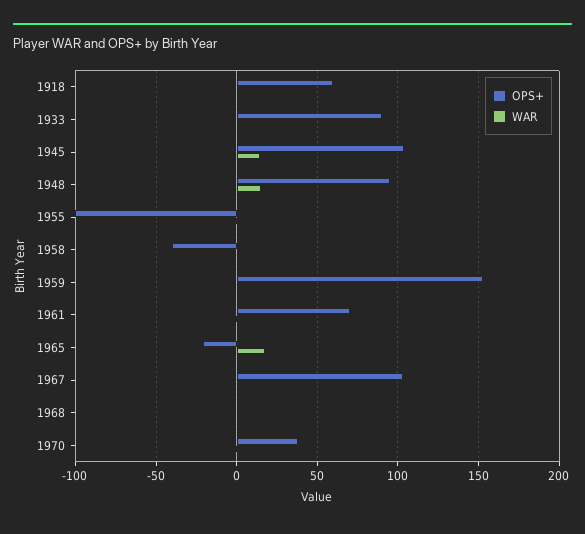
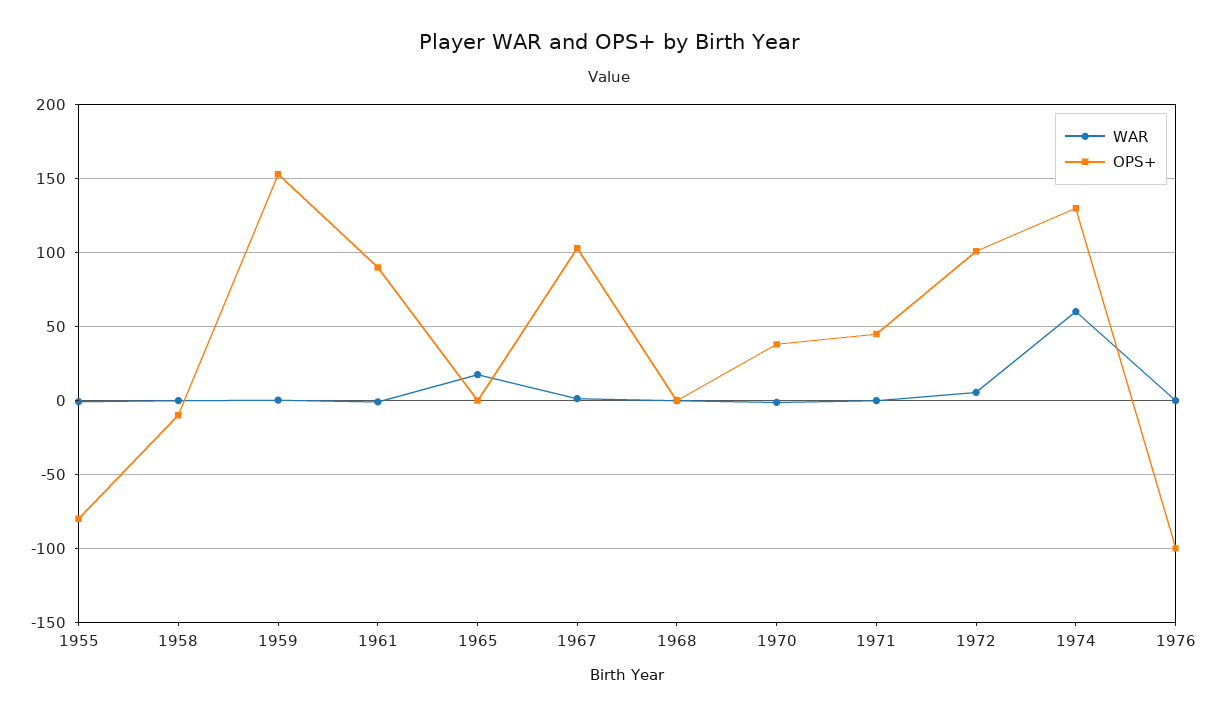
OPS+, 1918: 60 -> none
WAR, 1918: 0 -> none
OPS+, 1933: 90 -> none
WAR, 1933: 0 -> none
OPS+, 1945: 105 -> none
WAR, 1945: 15 -> none
OPS+, 1948: 95 -> none
WAR, 1948: 15 -> none
OPS+, 1955: -100 -> -80
OPS+, 1958: -40 -> -10
OPS+, 1961: 70 -> 90
OPS+, 1965: -20 -> 0
WAR, 1971: none -> 0
OPS+, 1971: none -> 45
WAR, 1972: none -> 5
OPS+, 1972: none -> 100
WAR, 1974: none -> 60
OPS+, 1974: none -> 130
WAR, 1976: none -> 0
OPS+, 1976: none -> -100

